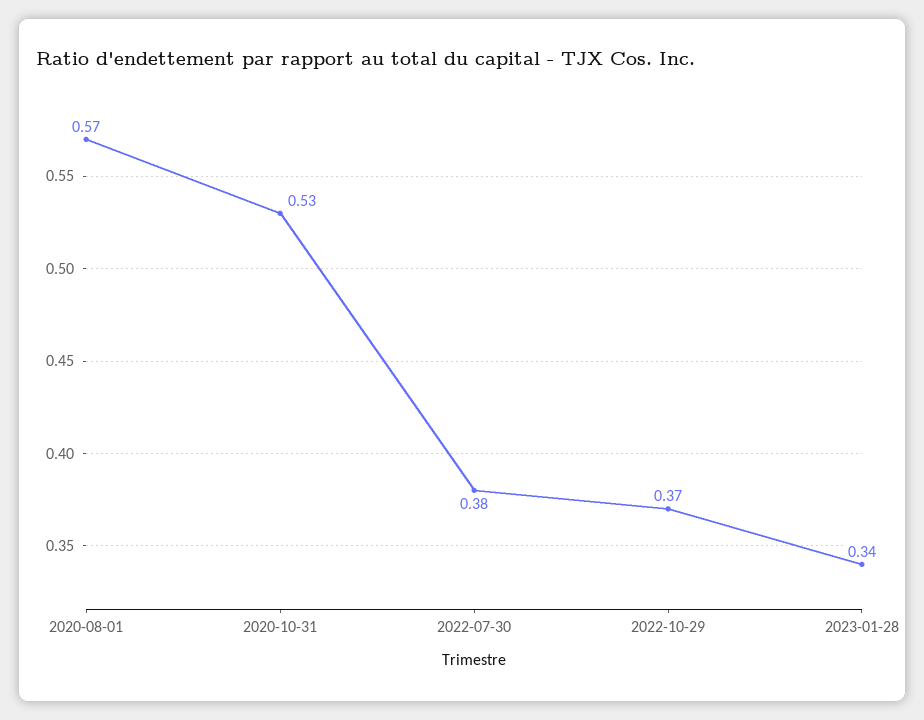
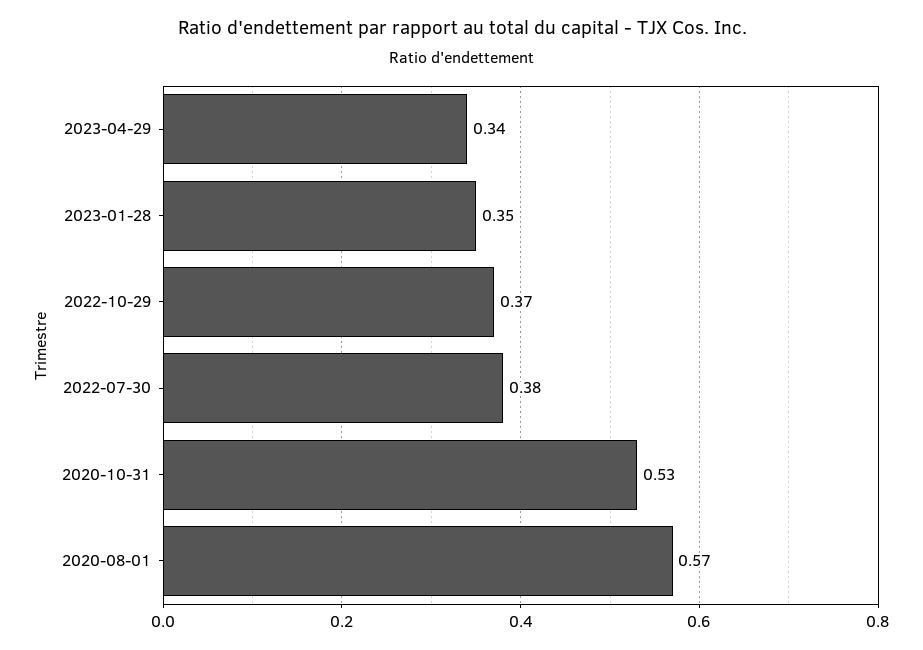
2023-01-28: 0.34 -> 0.35
2023-04-29: none -> 0.34

